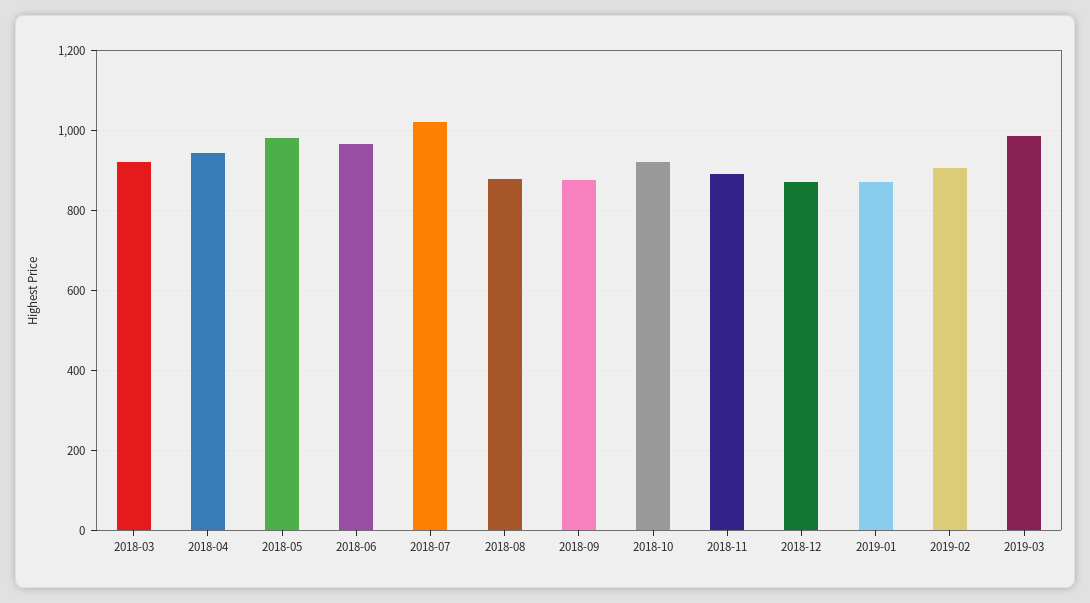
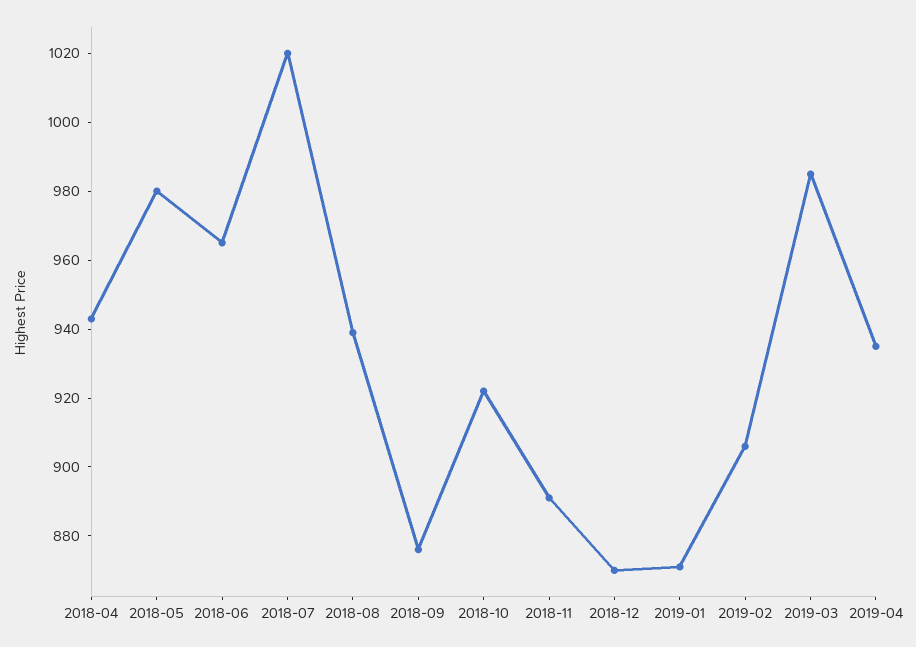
2018-03: 920 -> none
2018-08: 880 -> 940
2019-04: none -> 935

